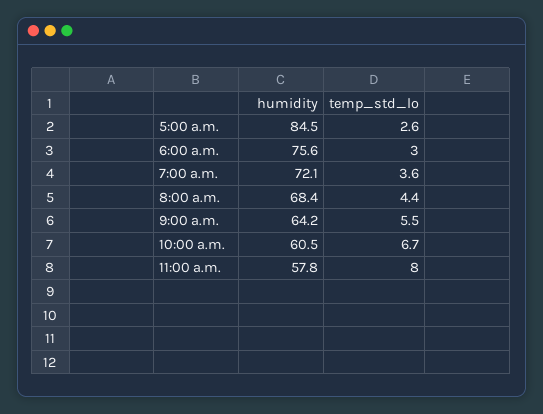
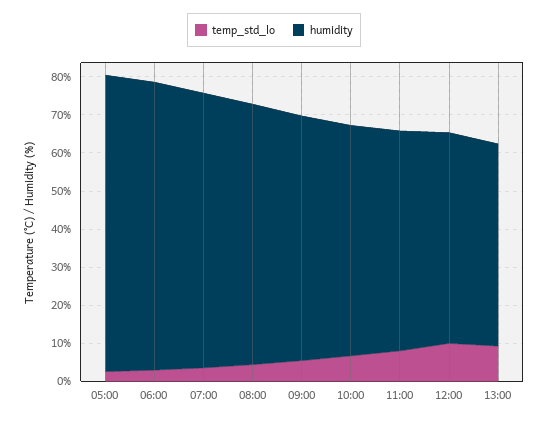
humidity, 5:00 a.m.: 84.5 -> 77.5
temp_std_lo, 12:00: none -> 10
humidity, 12:00: none -> 55
temp_std_lo, 13:00: none -> 10
humidity, 13:00: none -> 52.5

